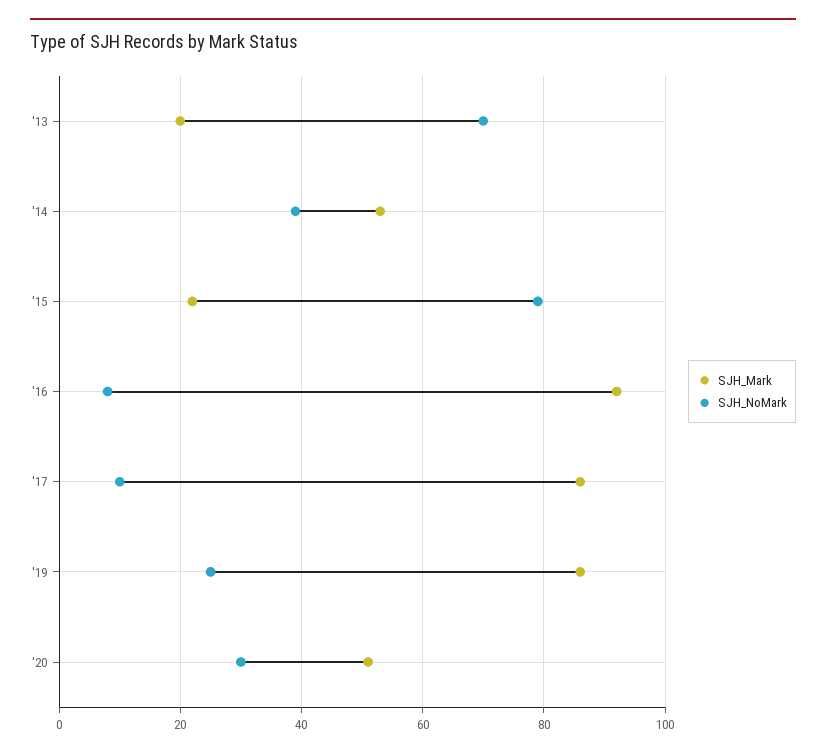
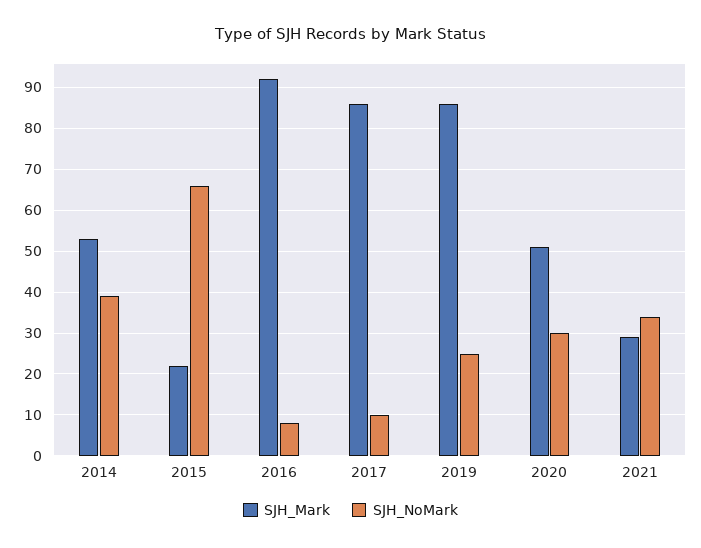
SJH_Mark, '13: 20 -> none
SJH_NoMark, '13: 70 -> none
SJH_NoMark, '15: 80 -> 65
SJH_Mark, 2021: none -> 30
SJH_NoMark, 2021: none -> 35

